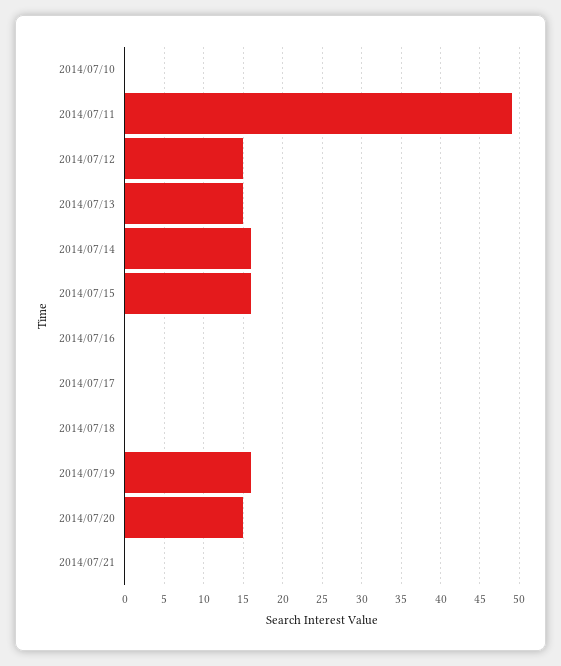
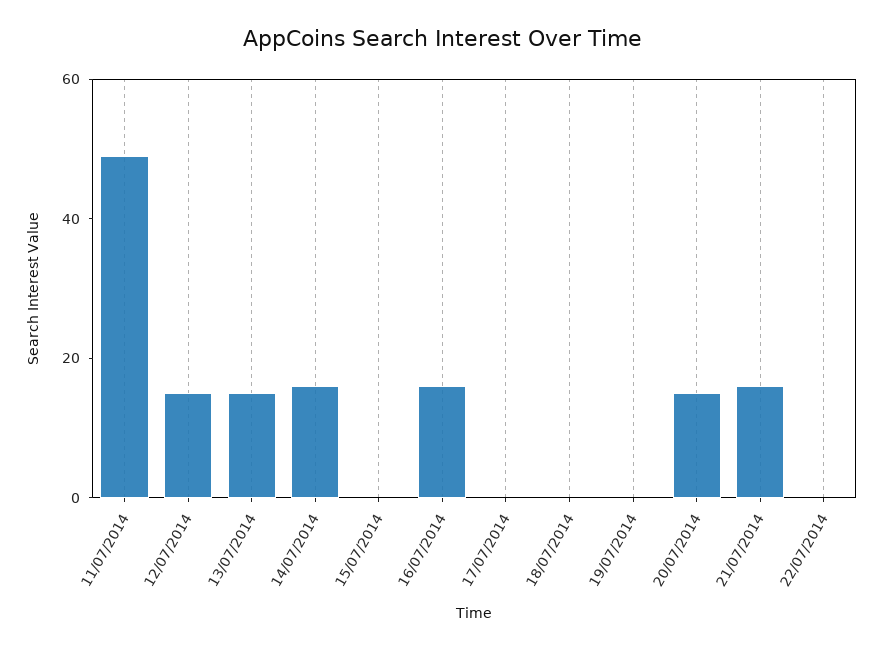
2014/07/10: 0 -> none
2014/07/15: 16 -> 0
2014/07/16: 0 -> 15
2014/07/19: 16 -> 0
2014/07/21: 0 -> 15
22/07/2014: none -> 0

